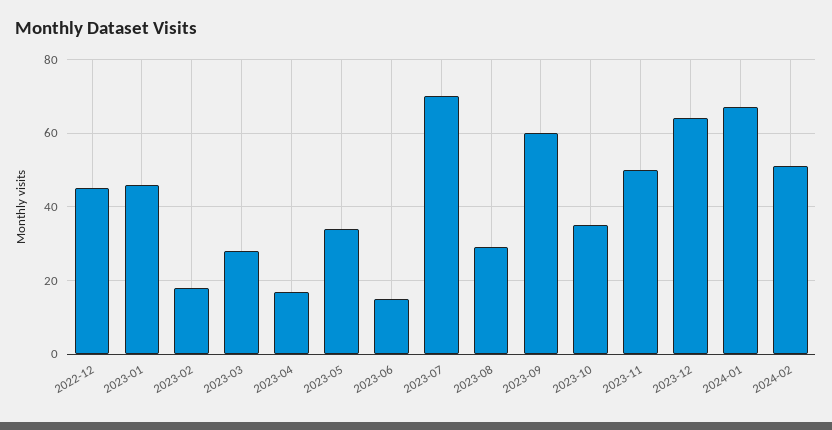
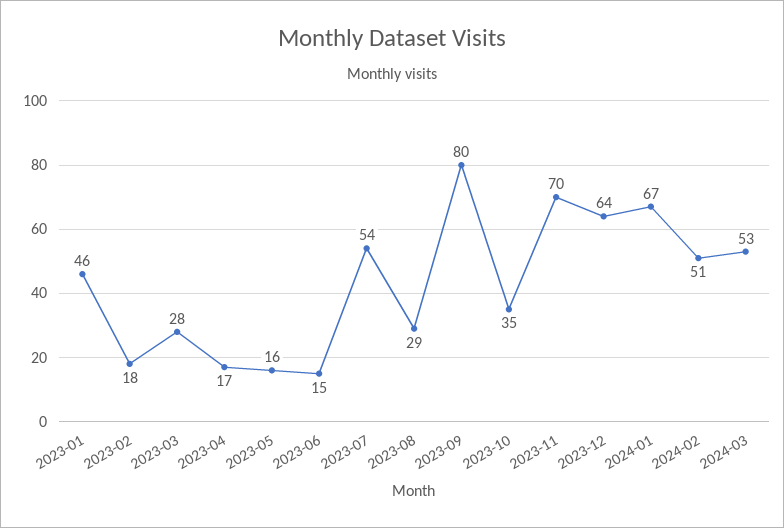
2022-12: 45 -> none
2023-05: 35 -> 16
2023-07: 70 -> 54
2023-09: 60 -> 80
2023-11: 50 -> 70
2024-03: none -> 53

